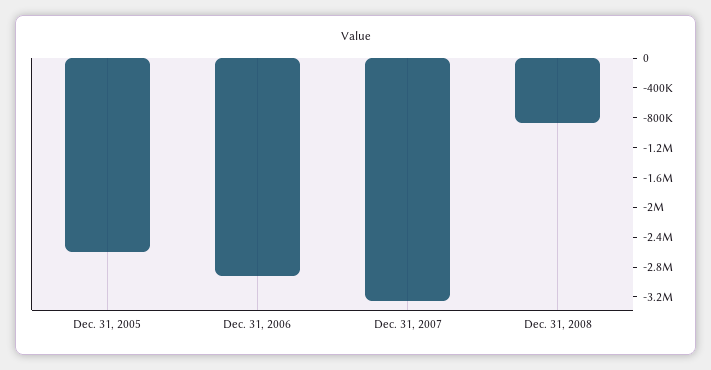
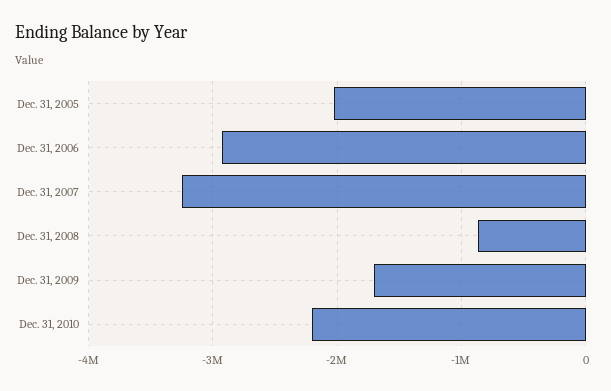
Dec. 31, 2005: -2600000 -> -2000000
Dec. 31, 2009: none -> -1700000
Dec. 31, 2010: none -> -2200000

